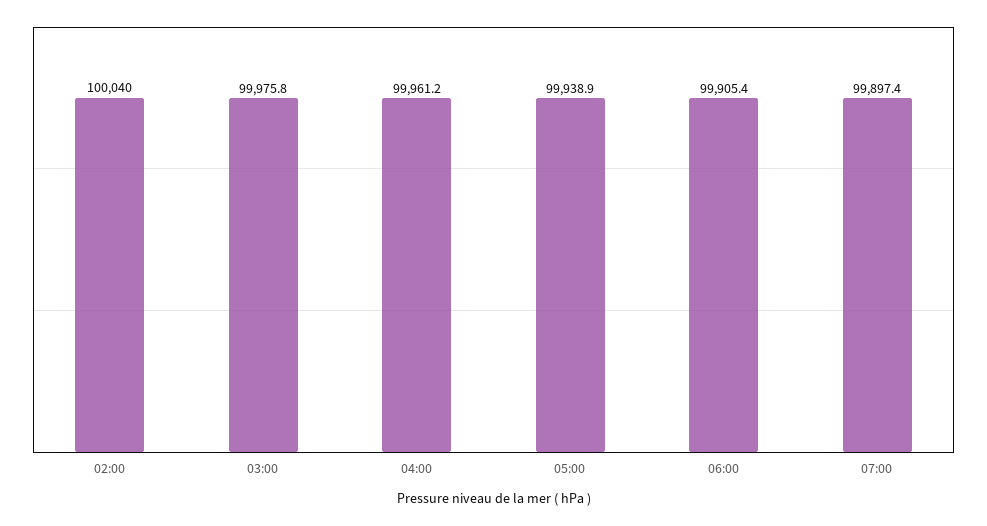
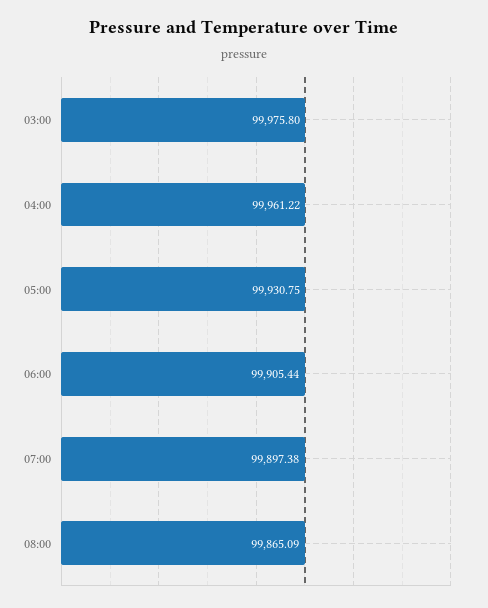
02:00: 100040 -> none
05:00: 99938.9 -> 99930.75
08:00: none -> 99865.09

